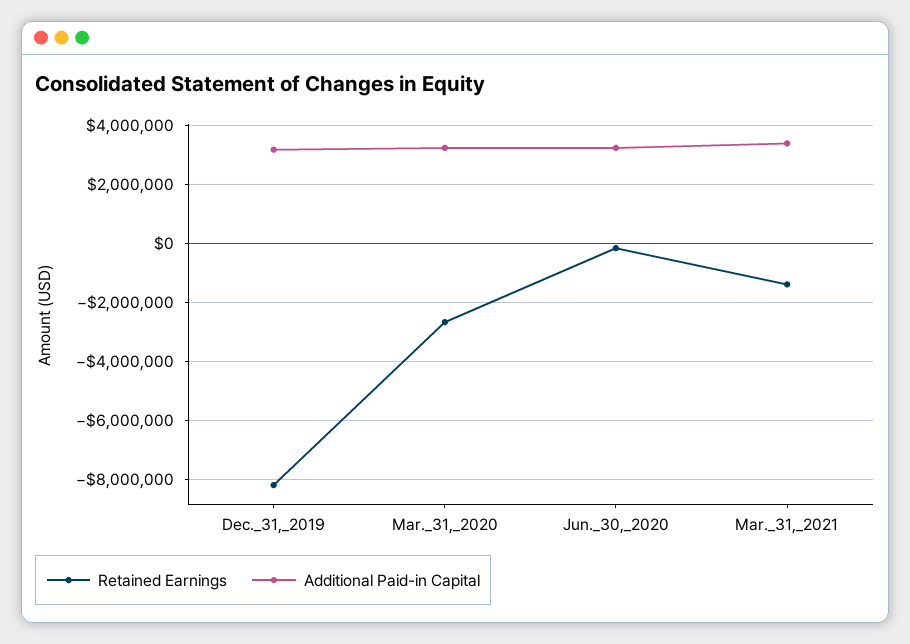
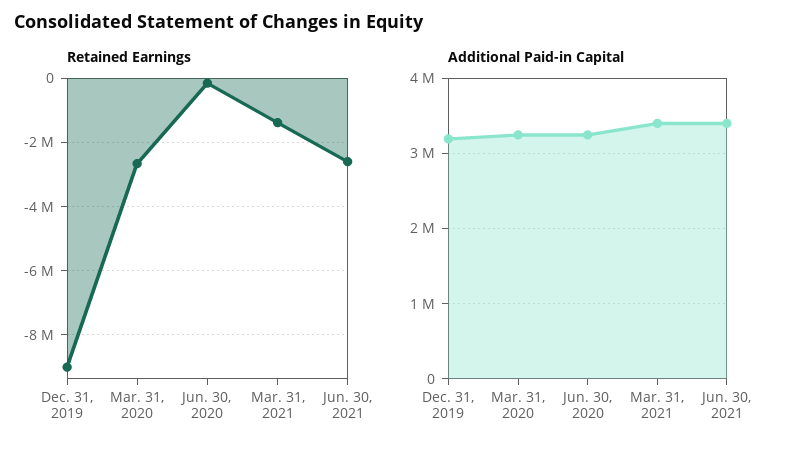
Retained Earnings, Dec._31,_2019: -8250000 -> -9000000
Retained Earnings, Jun. 30, 2021: none -> -2600000
Additional Paid-in Capital, Jun. 30, 2021: none -> 3400000

